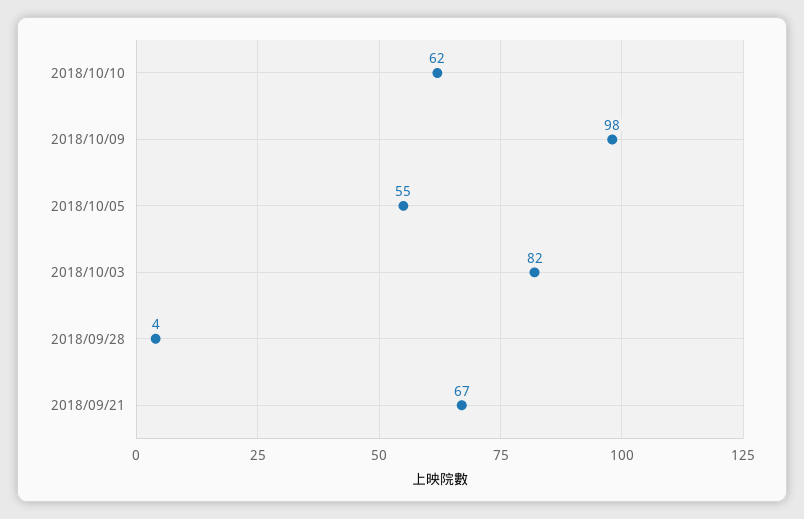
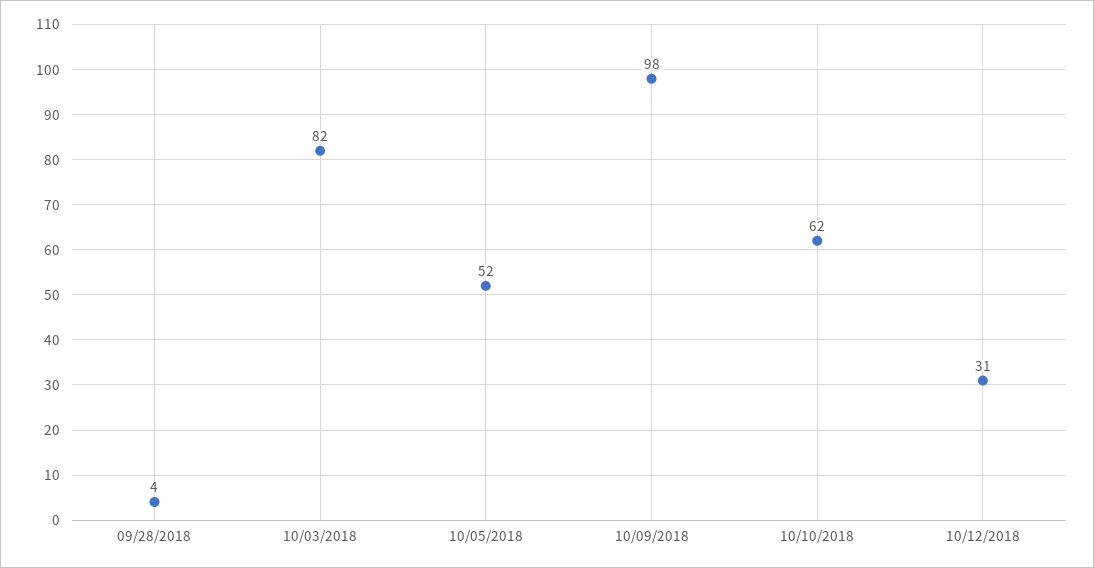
2018/10/05: 55 -> 52
2018/09/21: 67 -> none
10/12/2018: none -> 31

